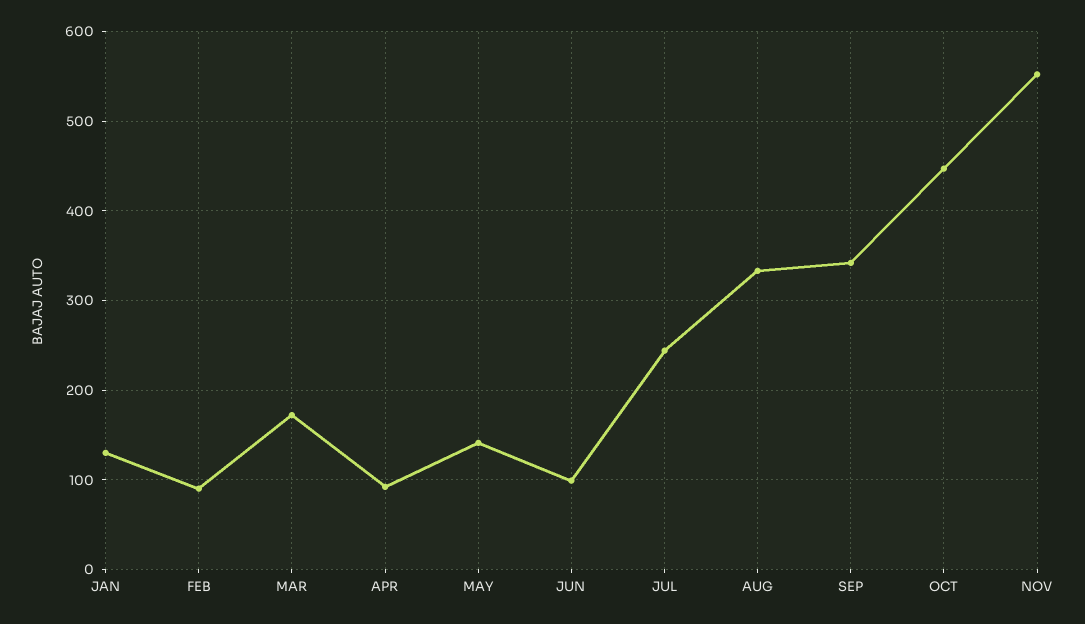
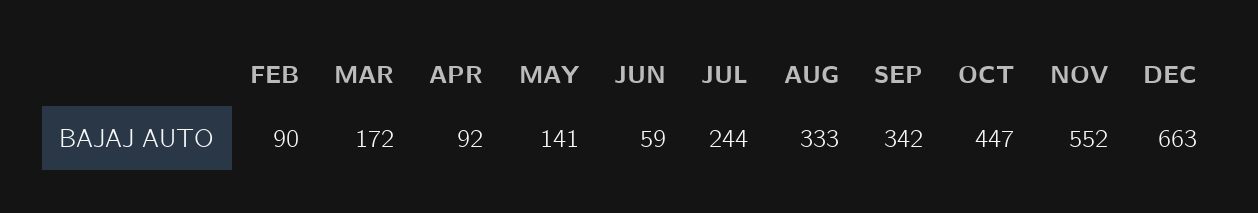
JAN: 130 -> none
JUN: 100 -> 59
DEC: none -> 663

